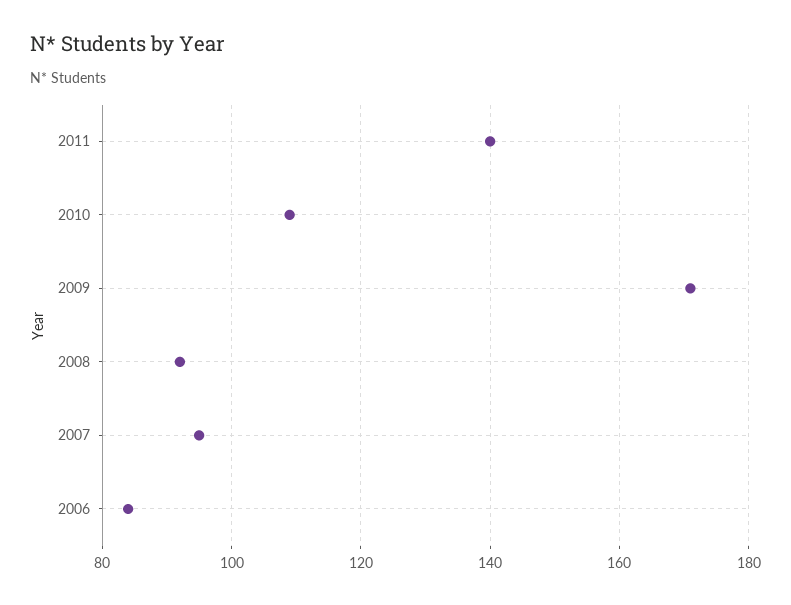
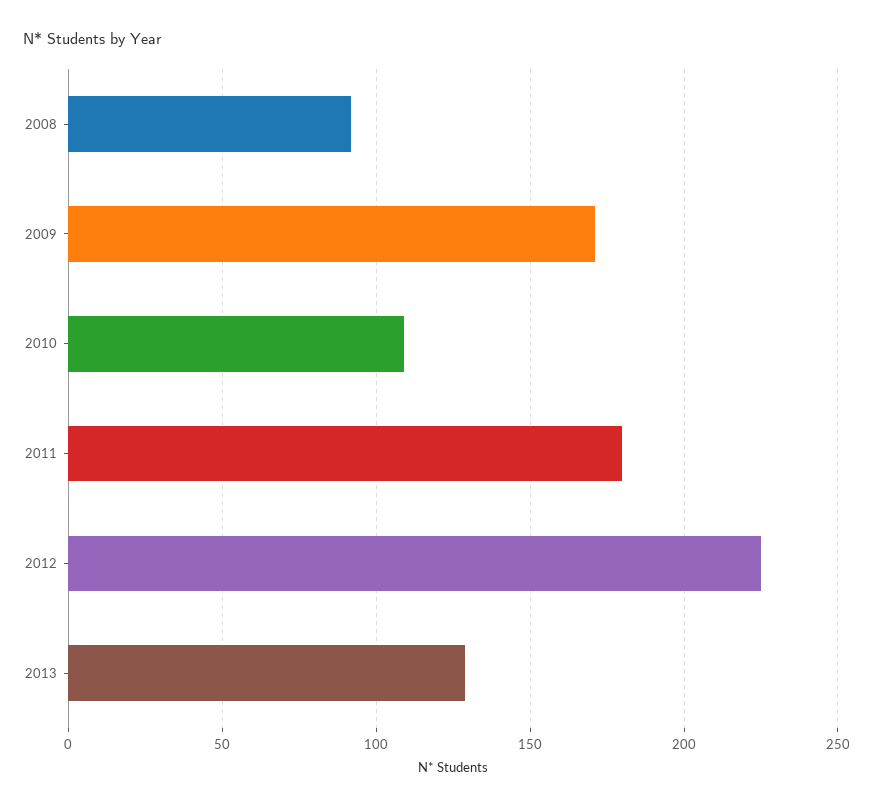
2011: 140 -> 180
2007: 95 -> none
2006: 85 -> none
2012: none -> 225
2013: none -> 130

